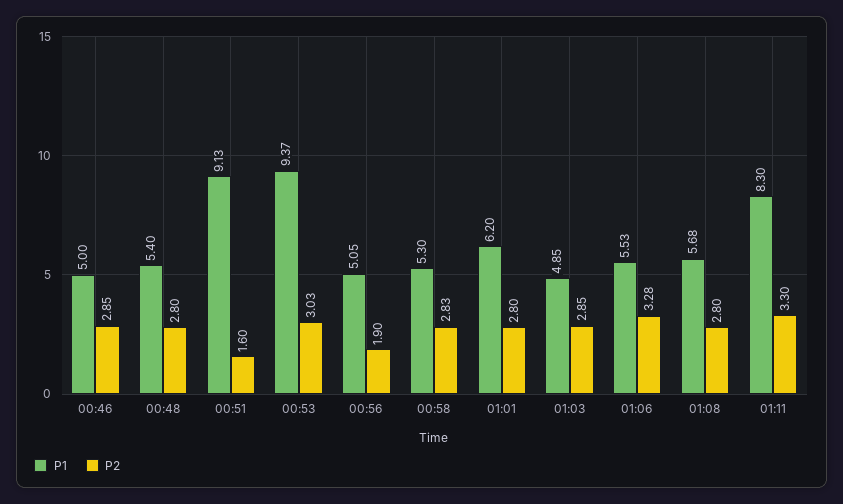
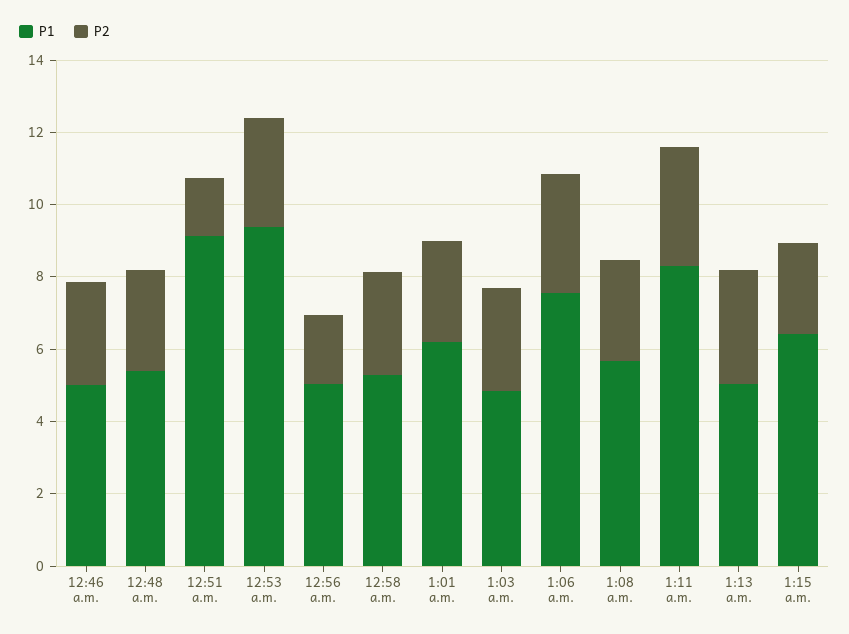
P1, 01:06: 5.53 -> 7.5
P1, 1:13 a.m.: none -> 5
P2, 1:13 a.m.: none -> 3
P1, 1:15 a.m.: none -> 6.5
P2, 1:15 a.m.: none -> 2.5

